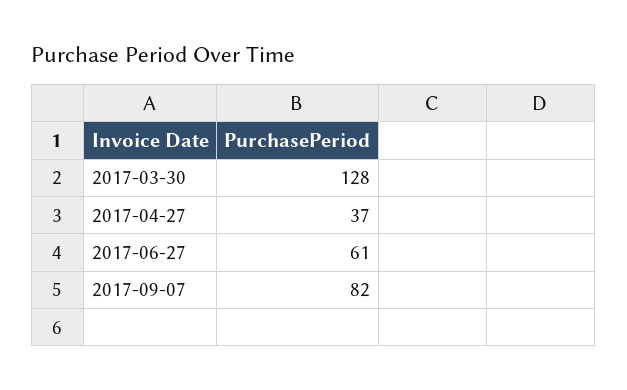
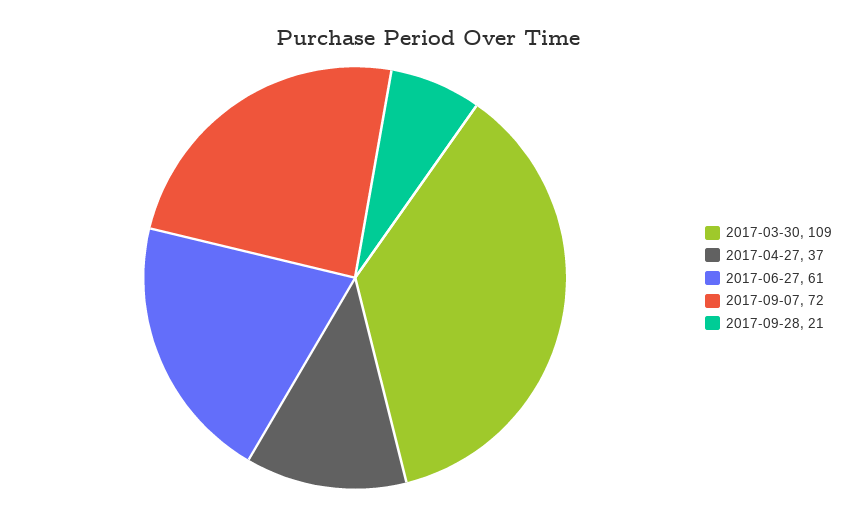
2017-03-30: 128 -> 109
2017-09-07: 82 -> 72
2017-09-28: none -> 21

